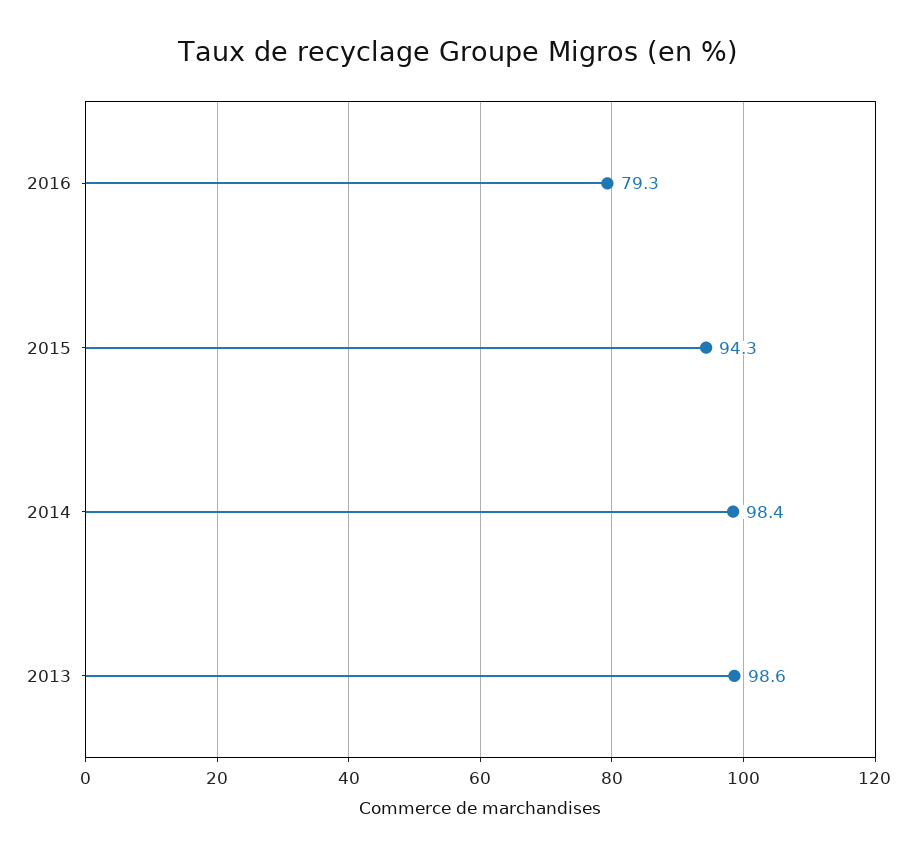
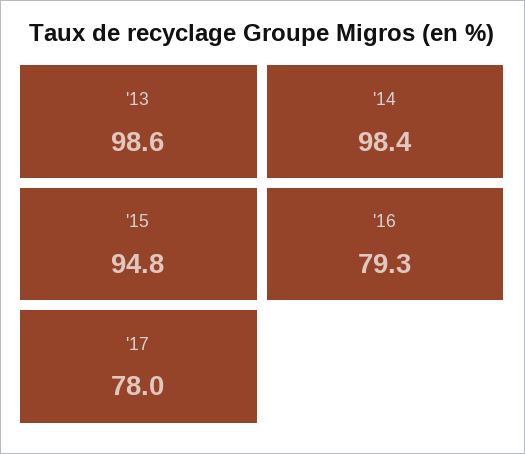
2015: 94.3 -> 94.8
'17: none -> 78

